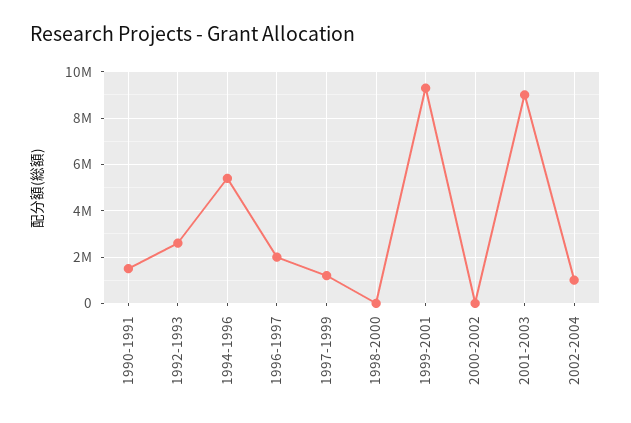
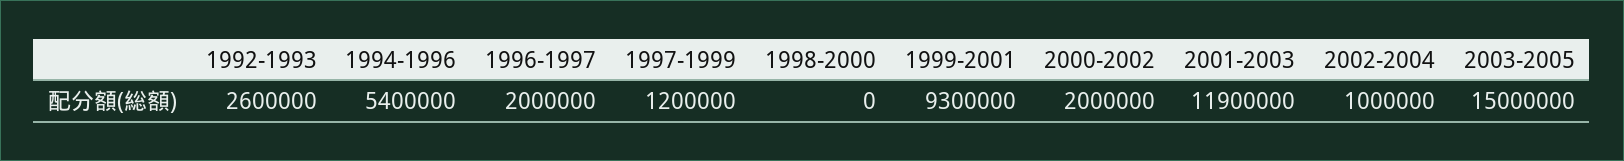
1990-1991: 1500000 -> none
2000-2002: 0 -> 2000000
2001-2003: 9000000 -> 11900000
2003-2005: none -> 15000000

